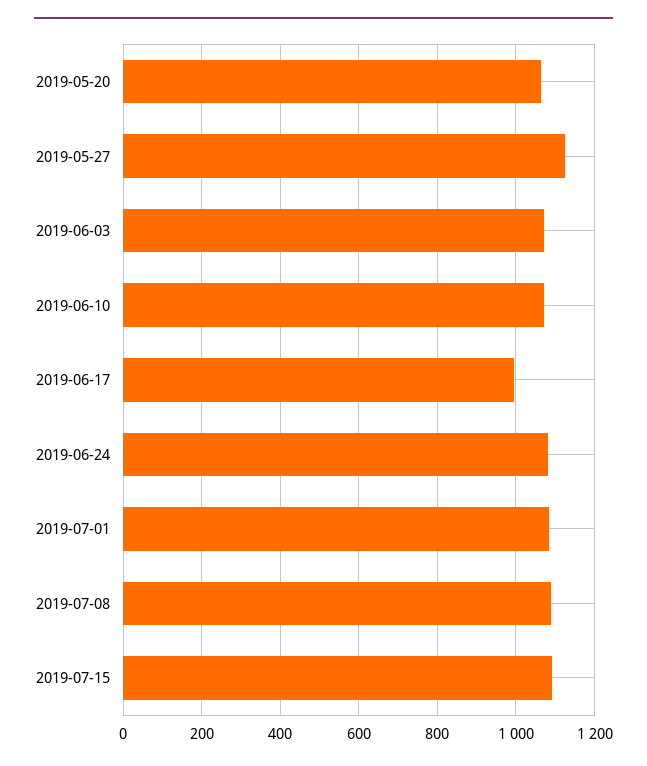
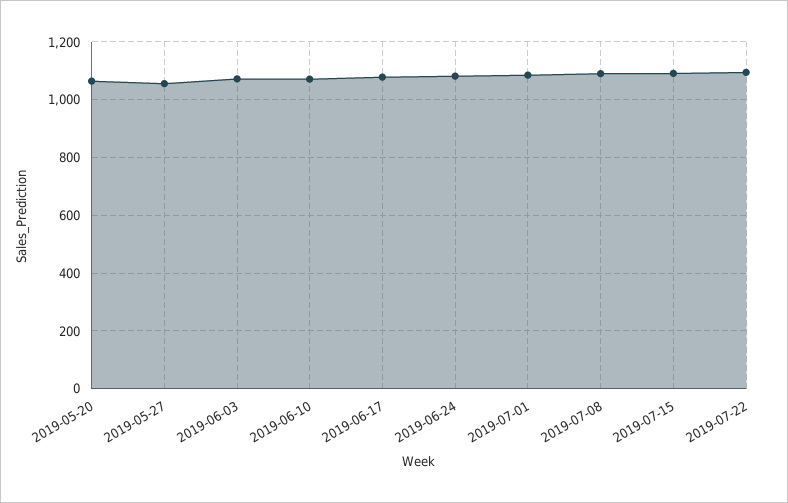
2019-05-27: 1120 -> 1050
2019-06-17: 1000 -> 1075
2019-07-22: none -> 1100

